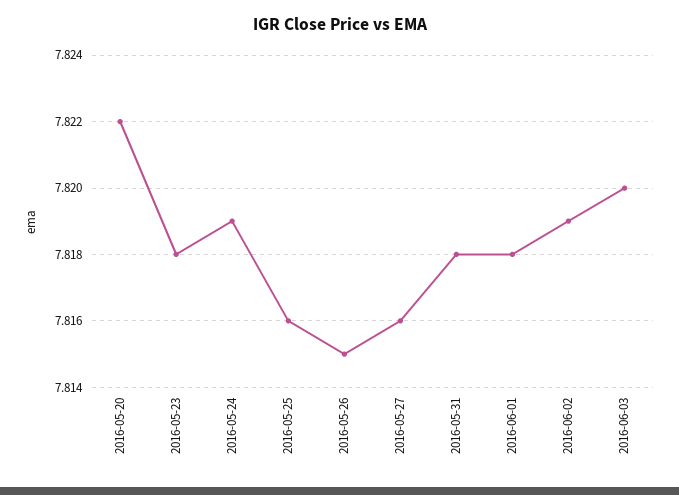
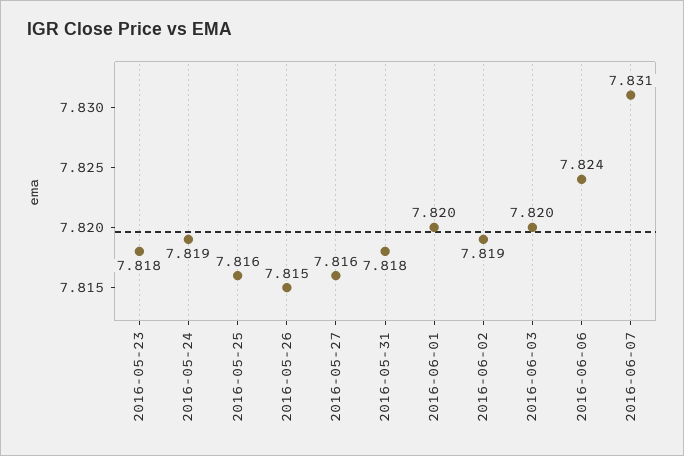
2016-05-20: 7.822 -> none
2016-06-01: 7.818 -> 7.82
2016-06-06: none -> 7.824
2016-06-07: none -> 7.831

